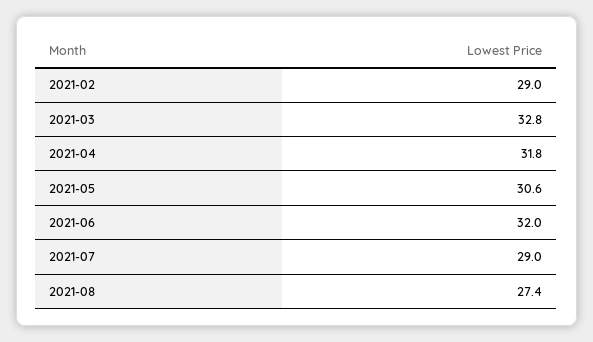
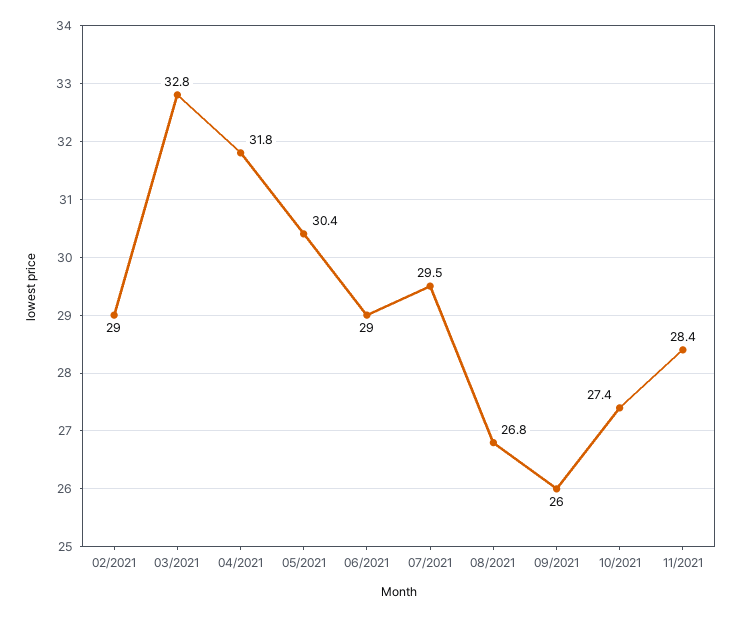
2021-05: 30.6 -> 30.4
2021-06: 32 -> 29
2021-07: 29 -> 29.5
2021-08: 27.4 -> 26.8
09/2021: none -> 26
10/2021: none -> 27.4
11/2021: none -> 28.4

